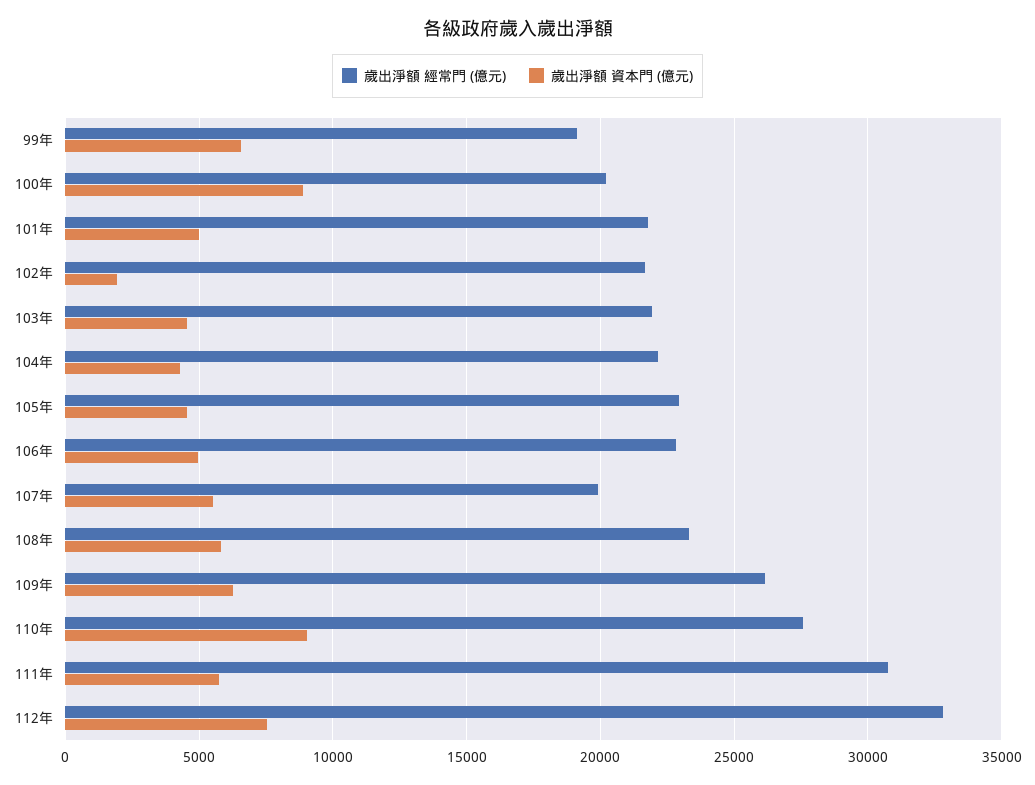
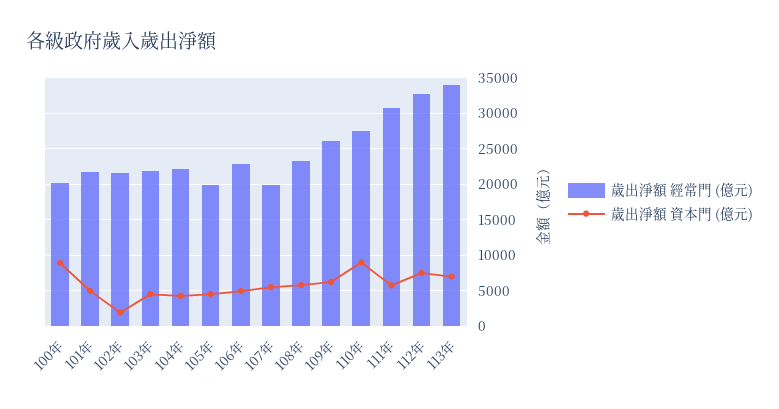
歲出淨額 經常門 (億元), 99年: 19000 -> none
歲出淨額 資本門 (億元), 99年: 6500 -> none
歲出淨額 經常門 (億元), 105年: 23000 -> 20000
歲出淨額 經常門 (億元), 113年: none -> 34000
歲出淨額 資本門 (億元), 113年: none -> 7000

